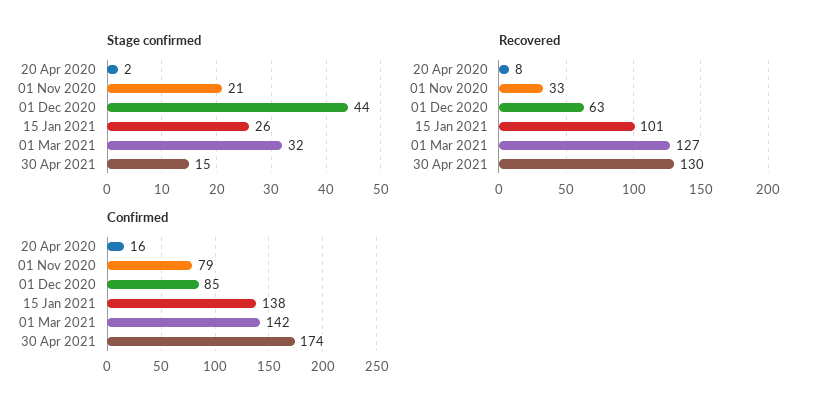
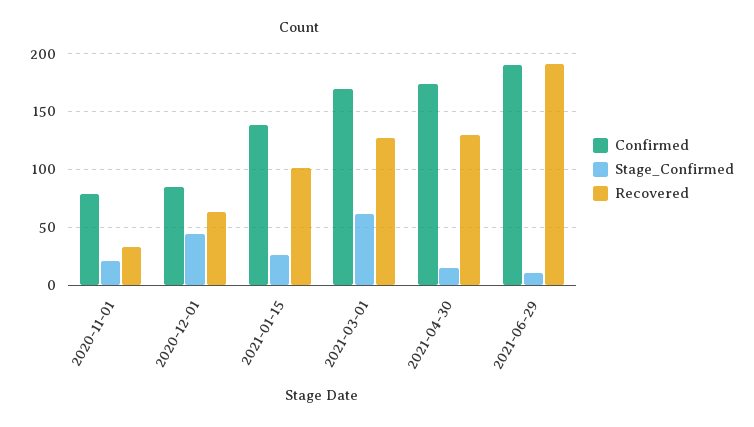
Stage confirmed, 20 Apr 2020: 2 -> none
Stage confirmed, 01 Mar 2021: 32 -> 60
Recovered, 20 Apr 2020: 8 -> none
Confirmed, 20 Apr 2020: 16 -> none
Confirmed, 01 Mar 2021: 142 -> 170
Confirmed, 2021-06-29: none -> 190
Stage confirmed, 2021-06-29: none -> 10
Recovered, 2021-06-29: none -> 190

